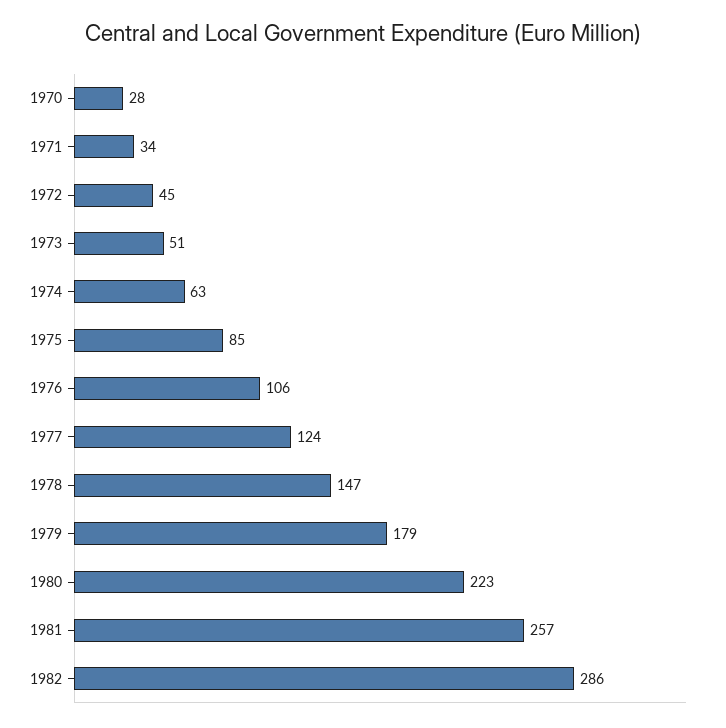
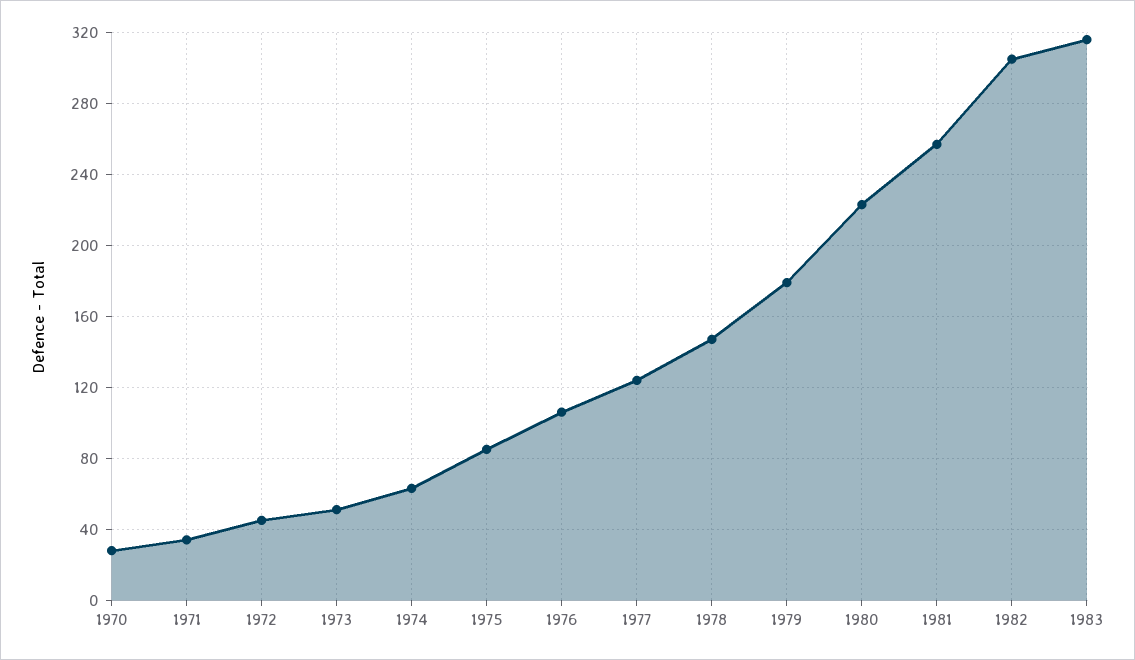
1982: 286 -> 305
1983: none -> 315

